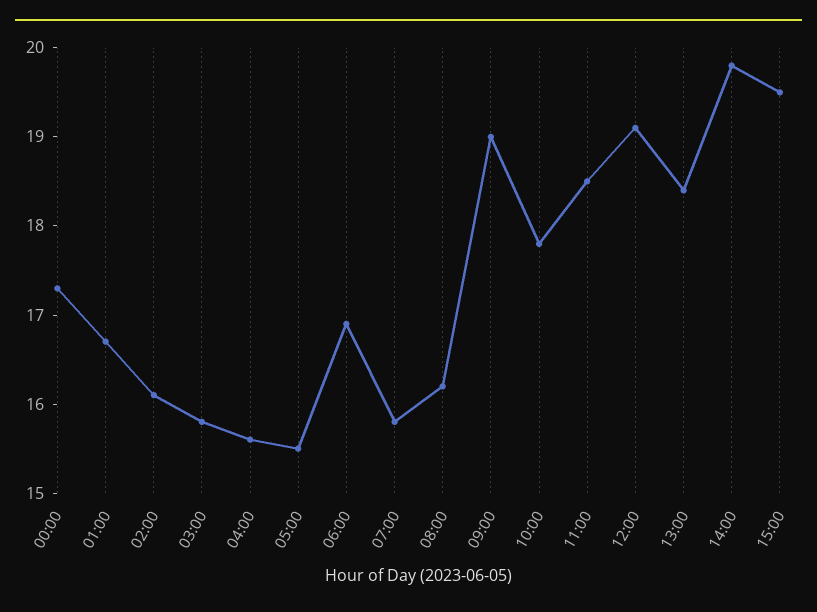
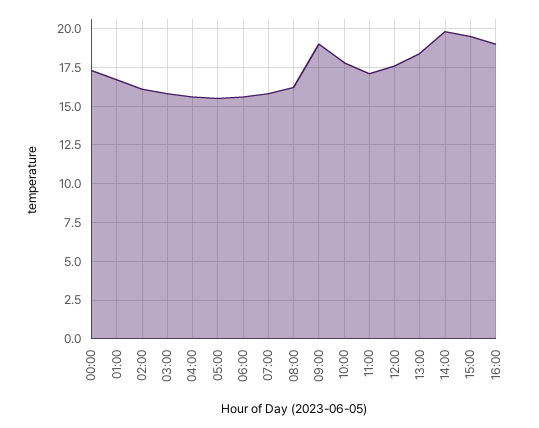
06:00: 16.9 -> 15.5
11:00: 18.5 -> 17
12:00: 19.1 -> 17.5
16:00: none -> 19

